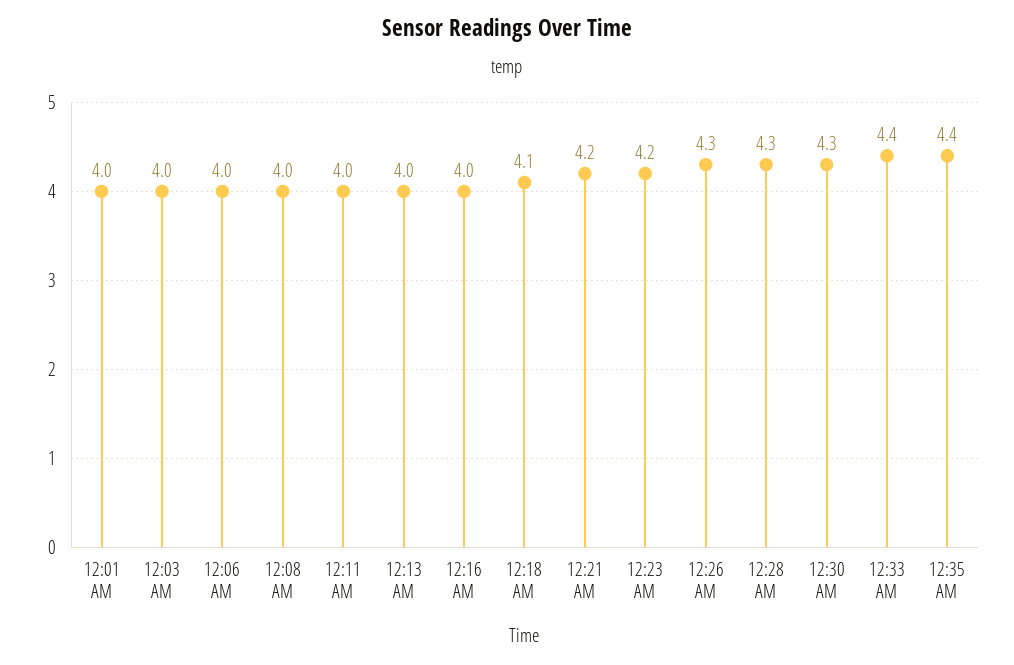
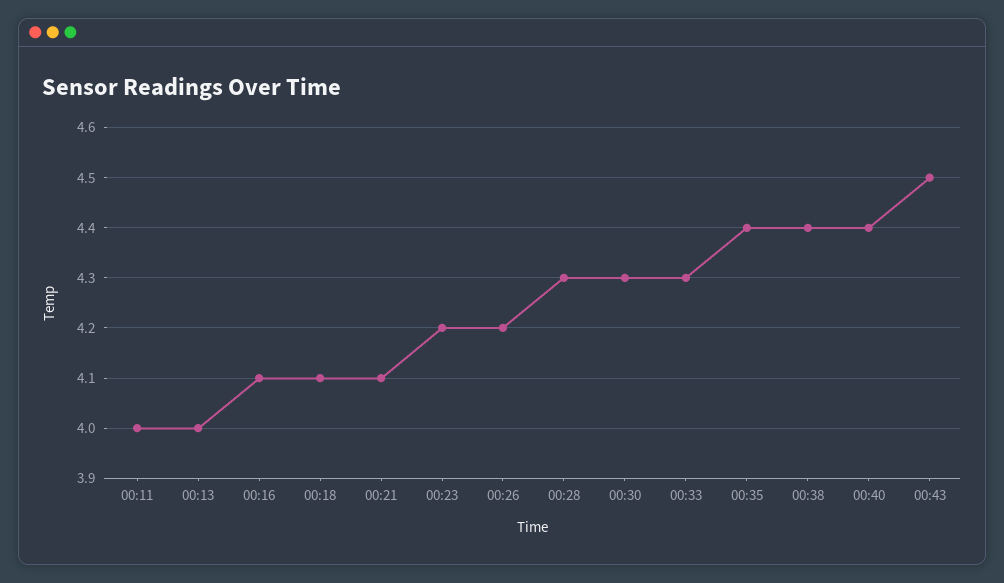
12:01 AM: 4 -> none
12:03 AM: 4 -> none
12:06 AM: 4 -> none
12:08 AM: 4 -> none
12:16 AM: 4 -> 4.1
12:21 AM: 4.2 -> 4.1
12:26 AM: 4.3 -> 4.2
12:33 AM: 4.4 -> 4.3
00:38: none -> 4.4
00:40: none -> 4.4
00:43: none -> 4.5

